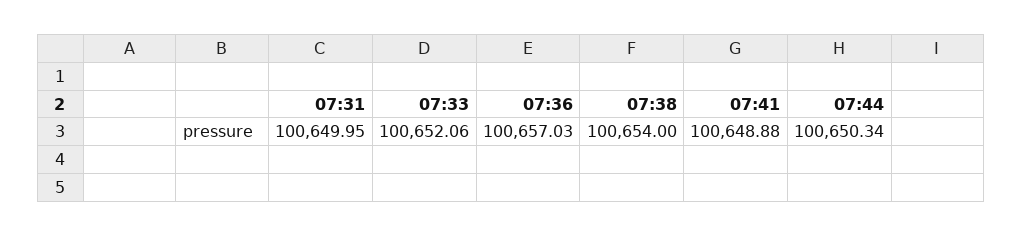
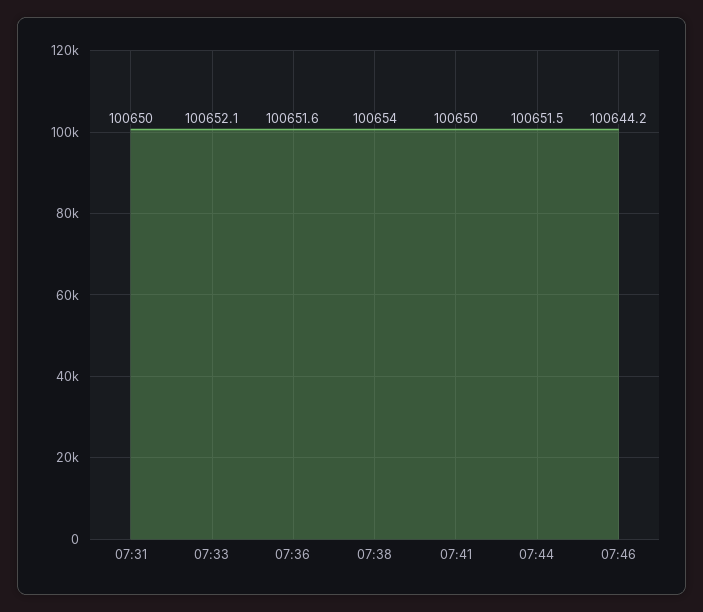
07:36: 100657.03 -> 100651.6
07:41: 100648.88 -> 100650
07:44: 100650.34 -> 100651.5
07:46: none -> 100644.2

